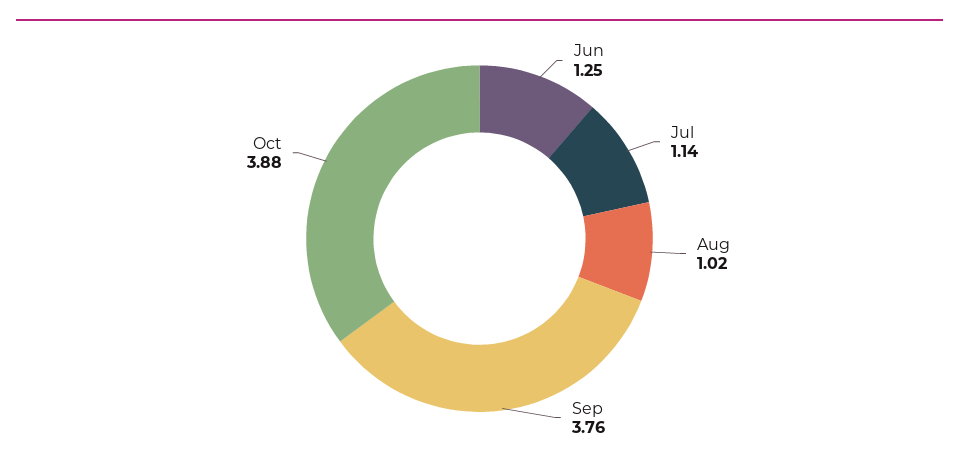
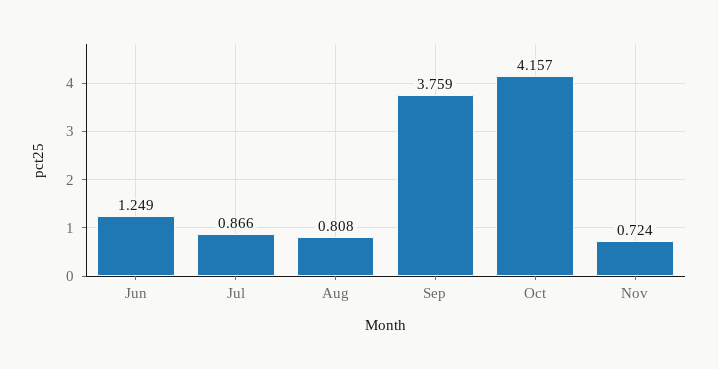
Jul: 1.14 -> 0.866
Aug: 1.02 -> 0.808
Oct: 3.88 -> 4.157
Nov: none -> 0.724

